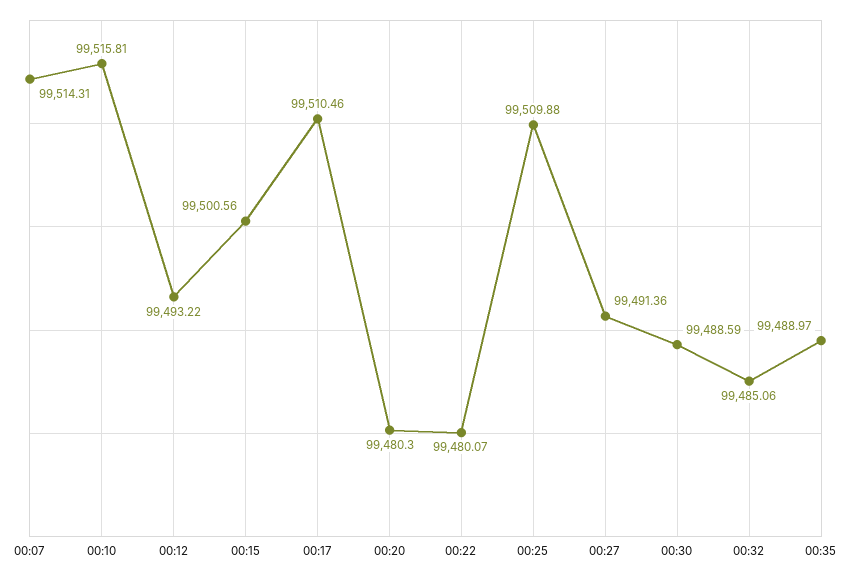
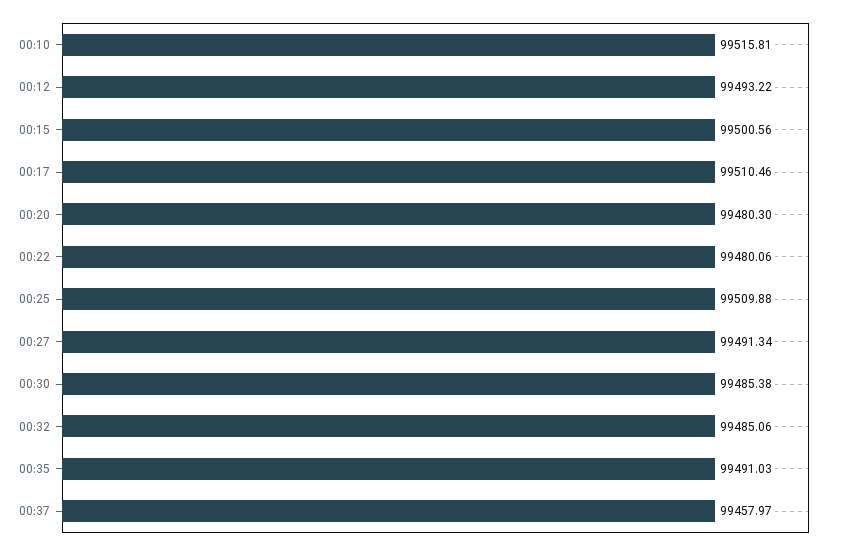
00:07: 99514.31 -> none
00:22: 99480.07 -> 99480.06
00:27: 99491.36 -> 99491.34
00:30: 99488.59 -> 99485.38
00:35: 99488.97 -> 99491.03
00:37: none -> 99457.97

